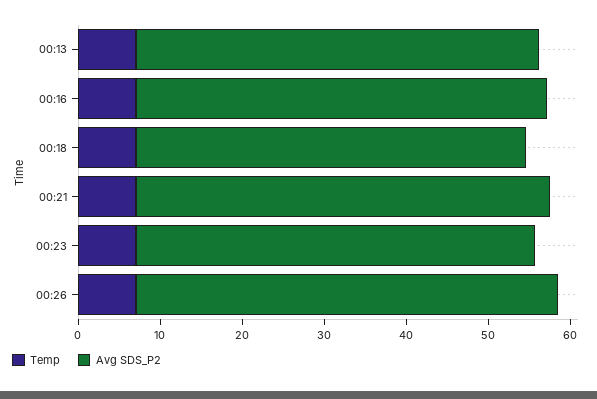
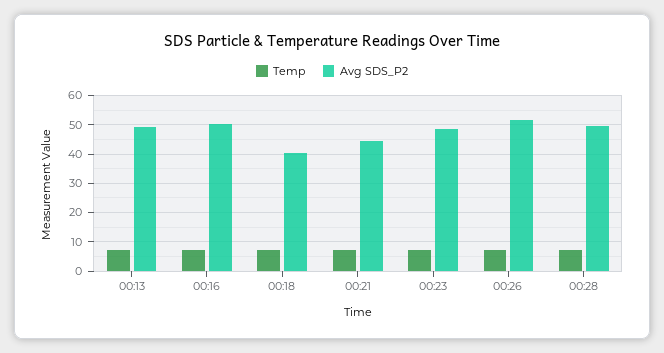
Avg SDS_P2, 00:18: 48 -> 40
Avg SDS_P2, 00:21: 50 -> 45
Temp, 00:28: none -> 7.5
Avg SDS_P2, 00:28: none -> 50

